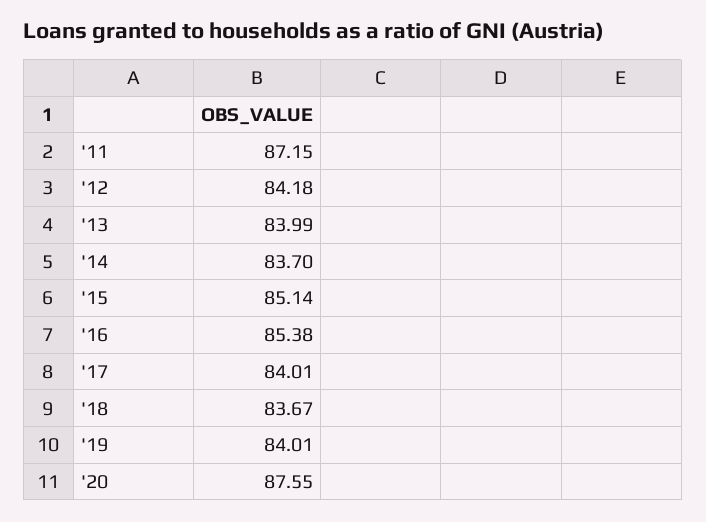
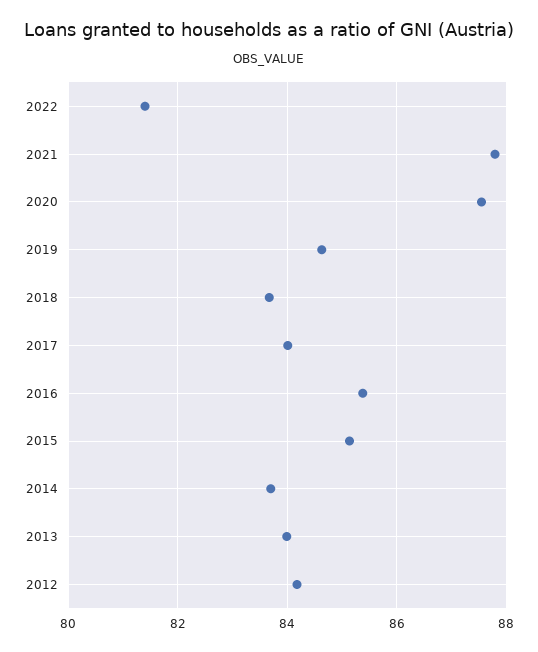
'11: 87.15 -> none
'19: 84.01 -> 84.6
2022: none -> 81.4
2021: none -> 87.8

